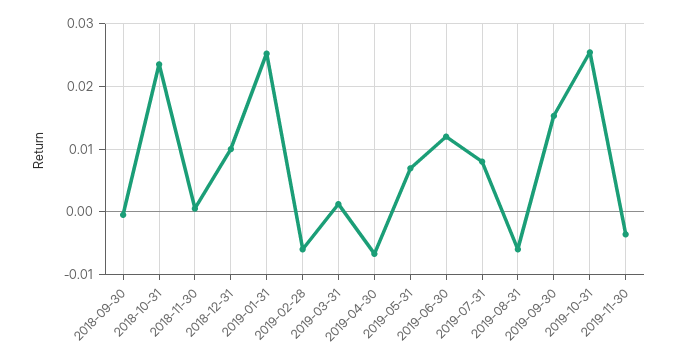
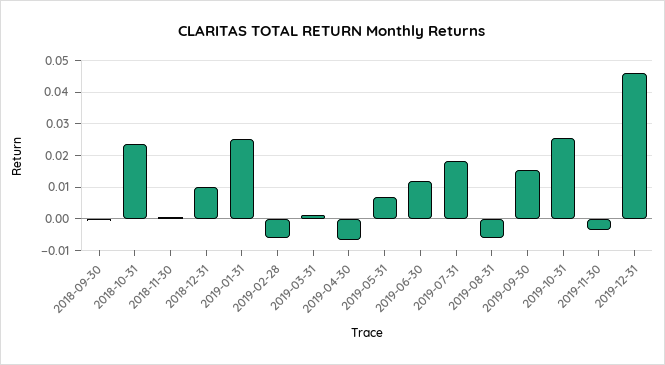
2019-07-31: 0.008 -> 0.018
2019-12-31: none -> 0.046

